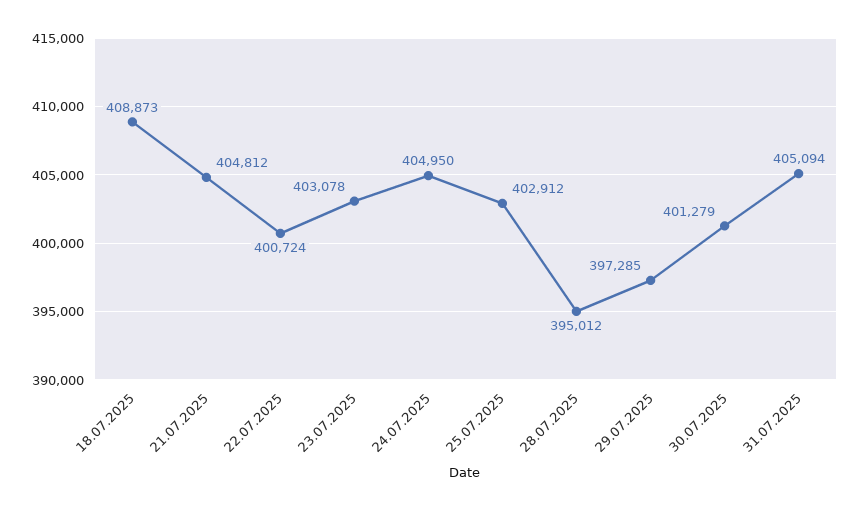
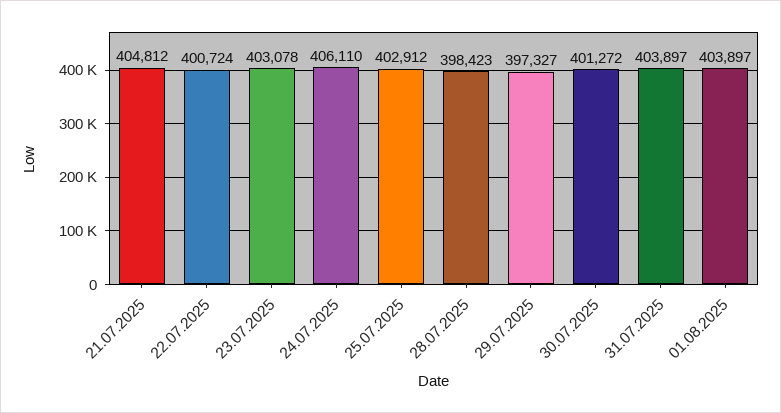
18.07.2025: 408873 -> none
24.07.2025: 404950 -> 406110
28.07.2025: 395012 -> 398423
29.07.2025: 397285 -> 397327
30.07.2025: 401279 -> 401272
31.07.2025: 405094 -> 403897
01.08.2025: none -> 403897

